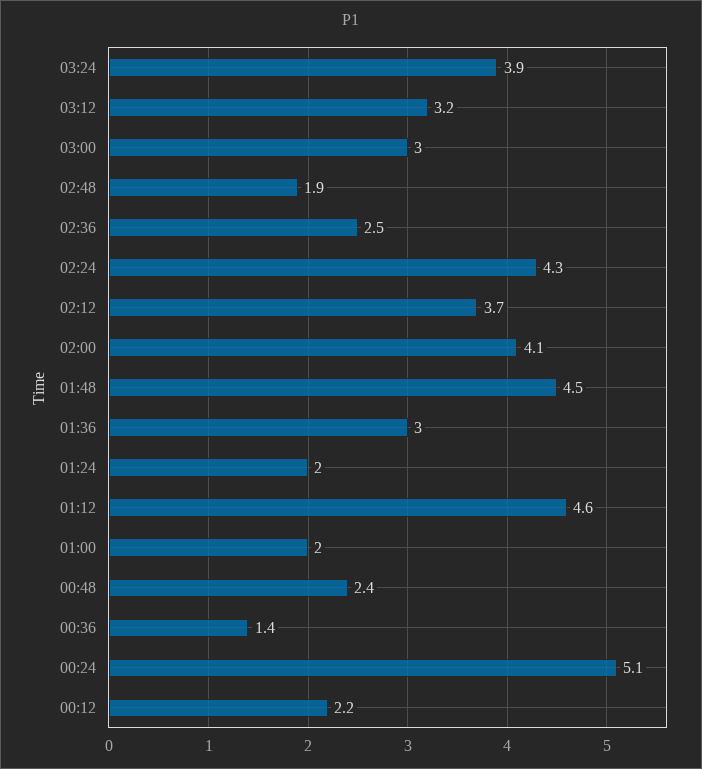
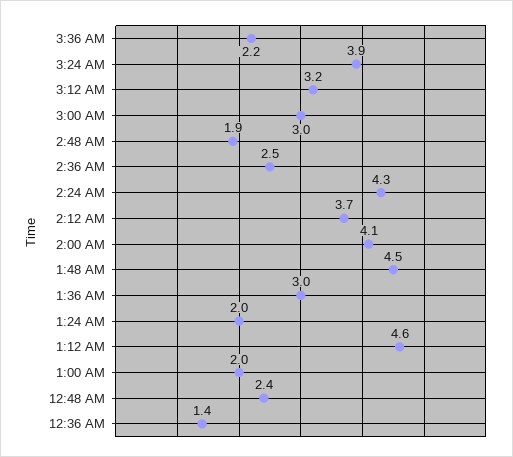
00:24: 5.1 -> none
00:12: 2.2 -> none
3:36 AM: none -> 2.2

